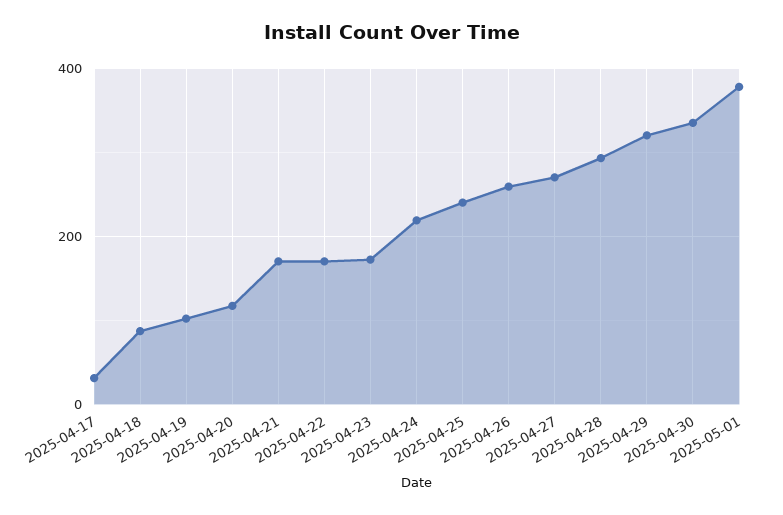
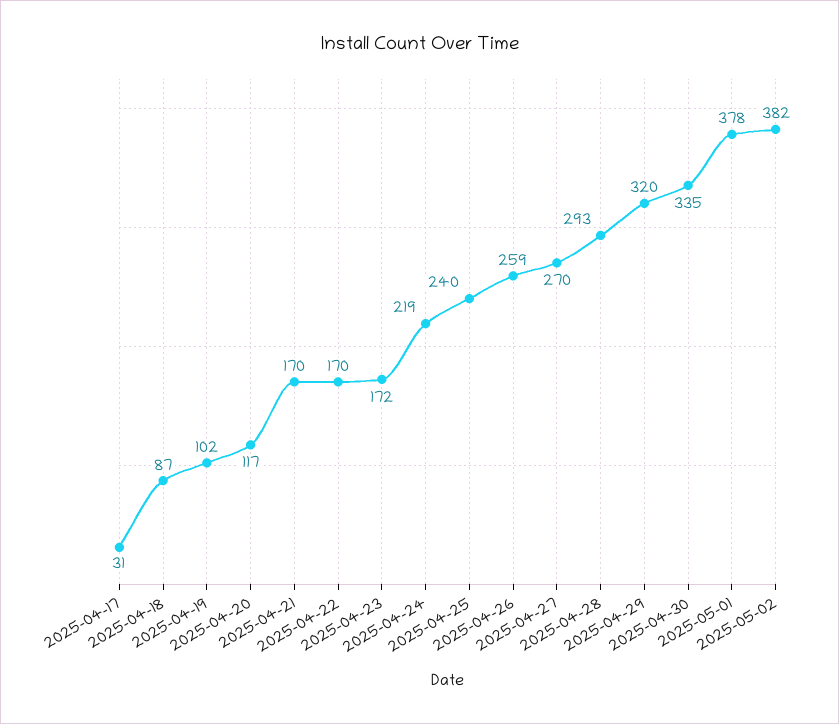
2025-05-02: none -> 382

